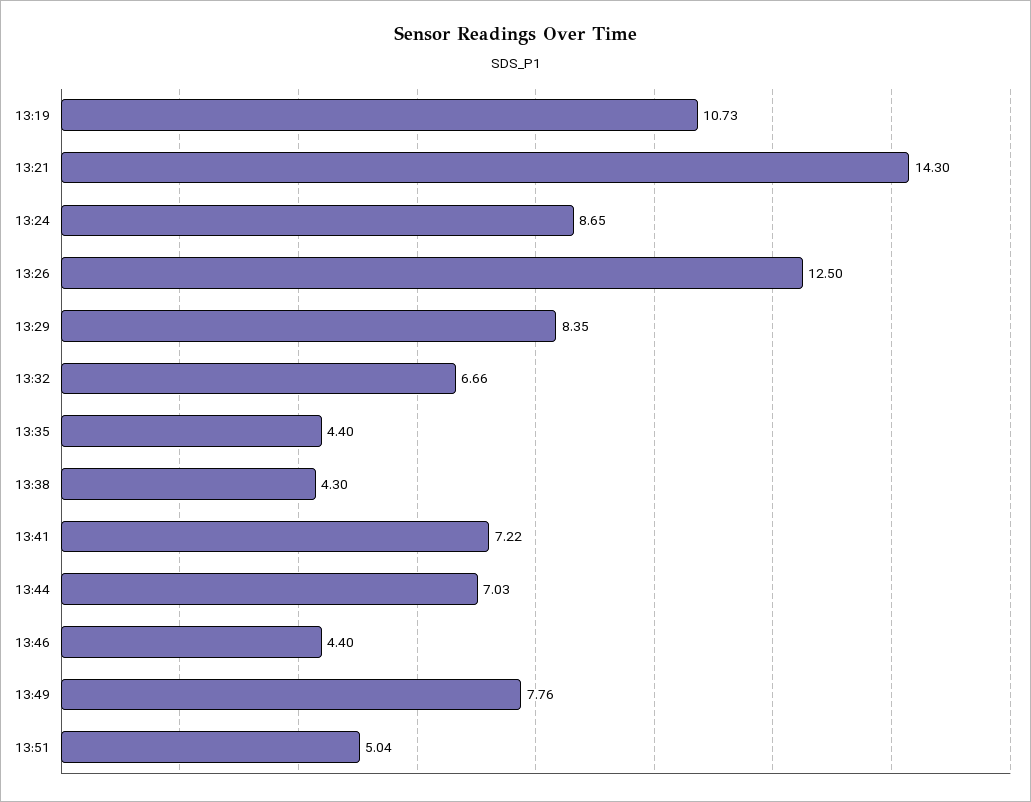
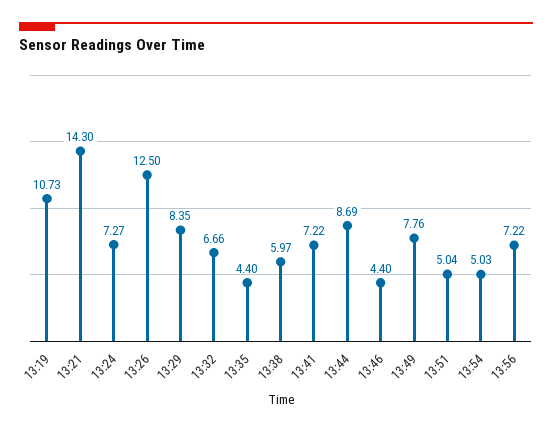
13:24: 8.65 -> 7.27
13:38: 4.3 -> 5.97
13:44: 7.03 -> 8.69
13:54: none -> 5.03
13:56: none -> 7.22

